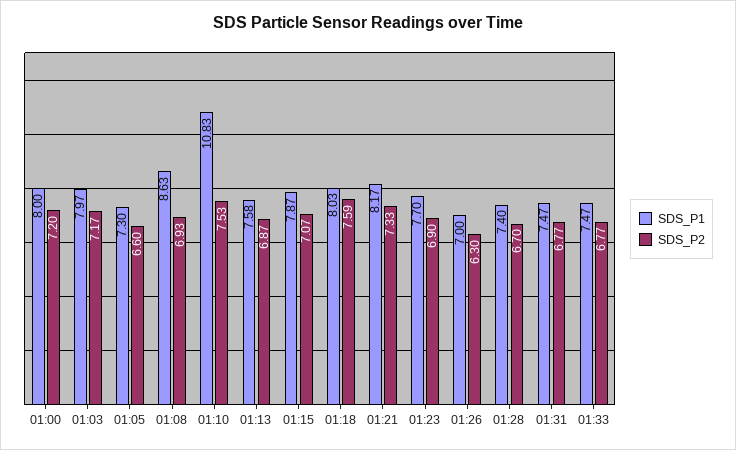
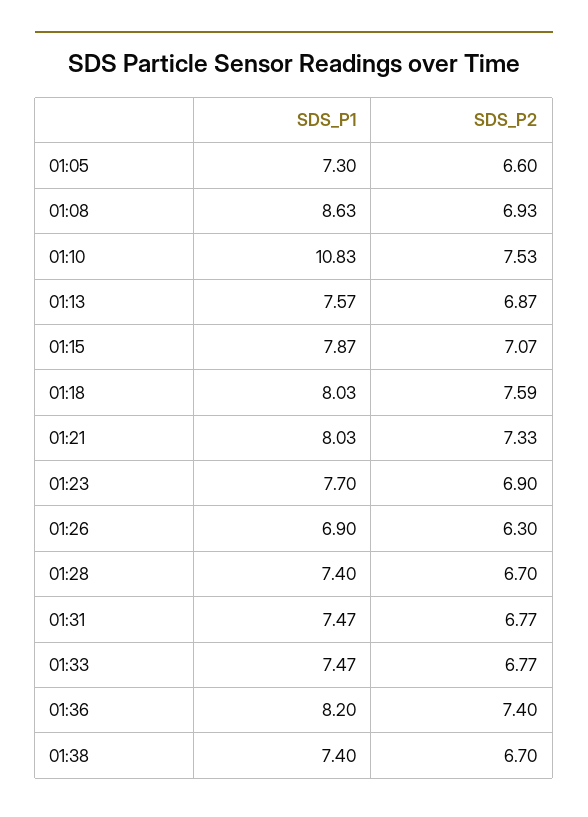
SDS_P1, 01:00: 8 -> none
SDS_P2, 01:00: 7.2 -> none
SDS_P1, 01:03: 7.97 -> none
SDS_P2, 01:03: 7.17 -> none
SDS_P1, 01:13: 7.58 -> 7.57
SDS_P1, 01:21: 8.17 -> 8.03
SDS_P1, 01:26: 7 -> 6.9
SDS_P1, 01:36: none -> 8.2
SDS_P2, 01:36: none -> 7.4
SDS_P1, 01:38: none -> 7.4
SDS_P2, 01:38: none -> 6.7

